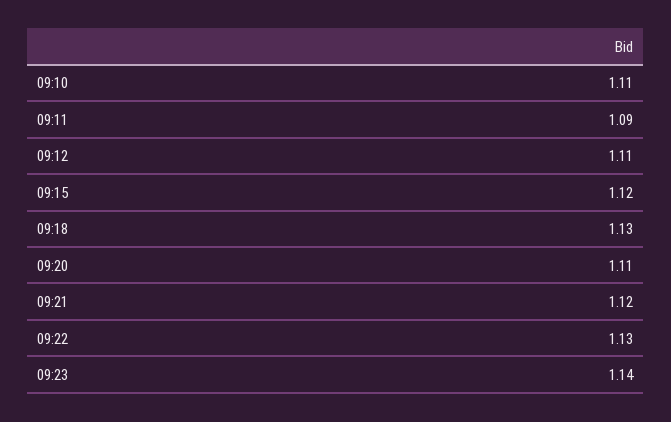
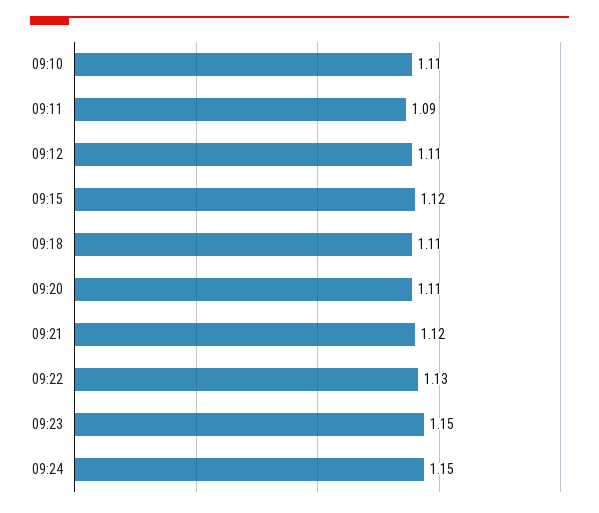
09:18: 1.13 -> 1.11
09:23: 1.14 -> 1.15
09:24: none -> 1.15

